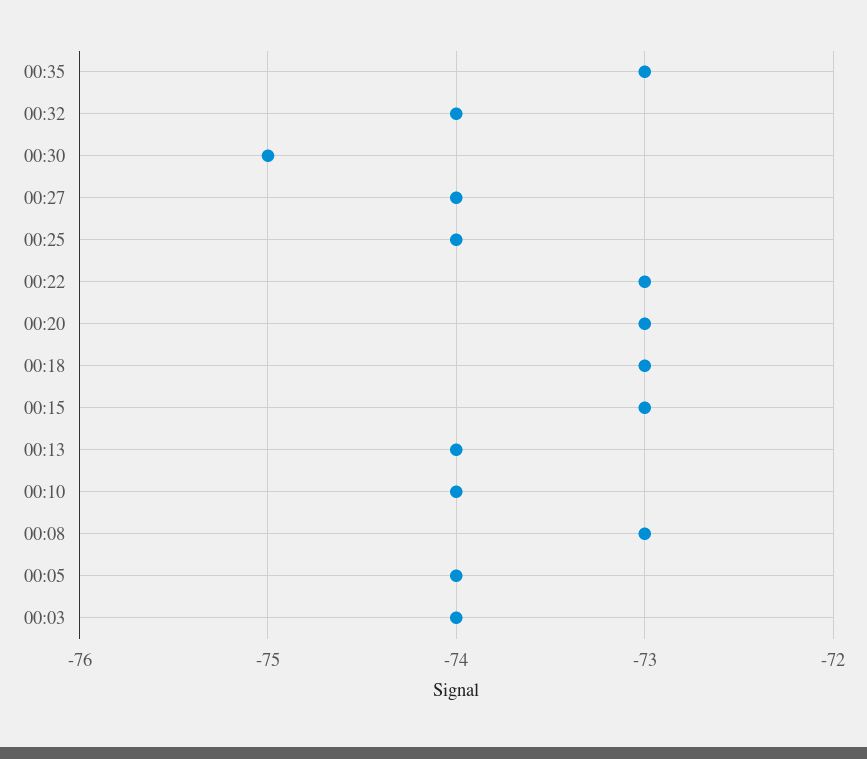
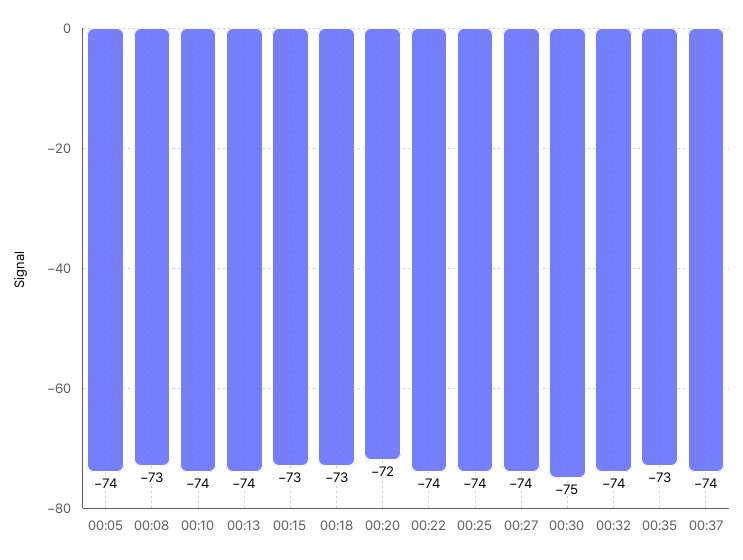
00:22: -73 -> -74
00:20: -73 -> -72
00:03: -74 -> none
00:37: none -> -74

